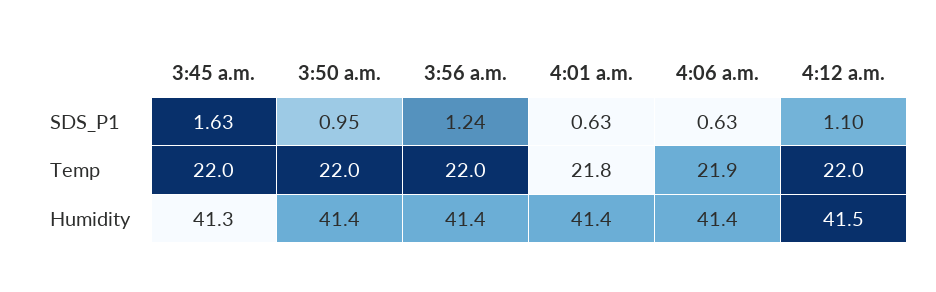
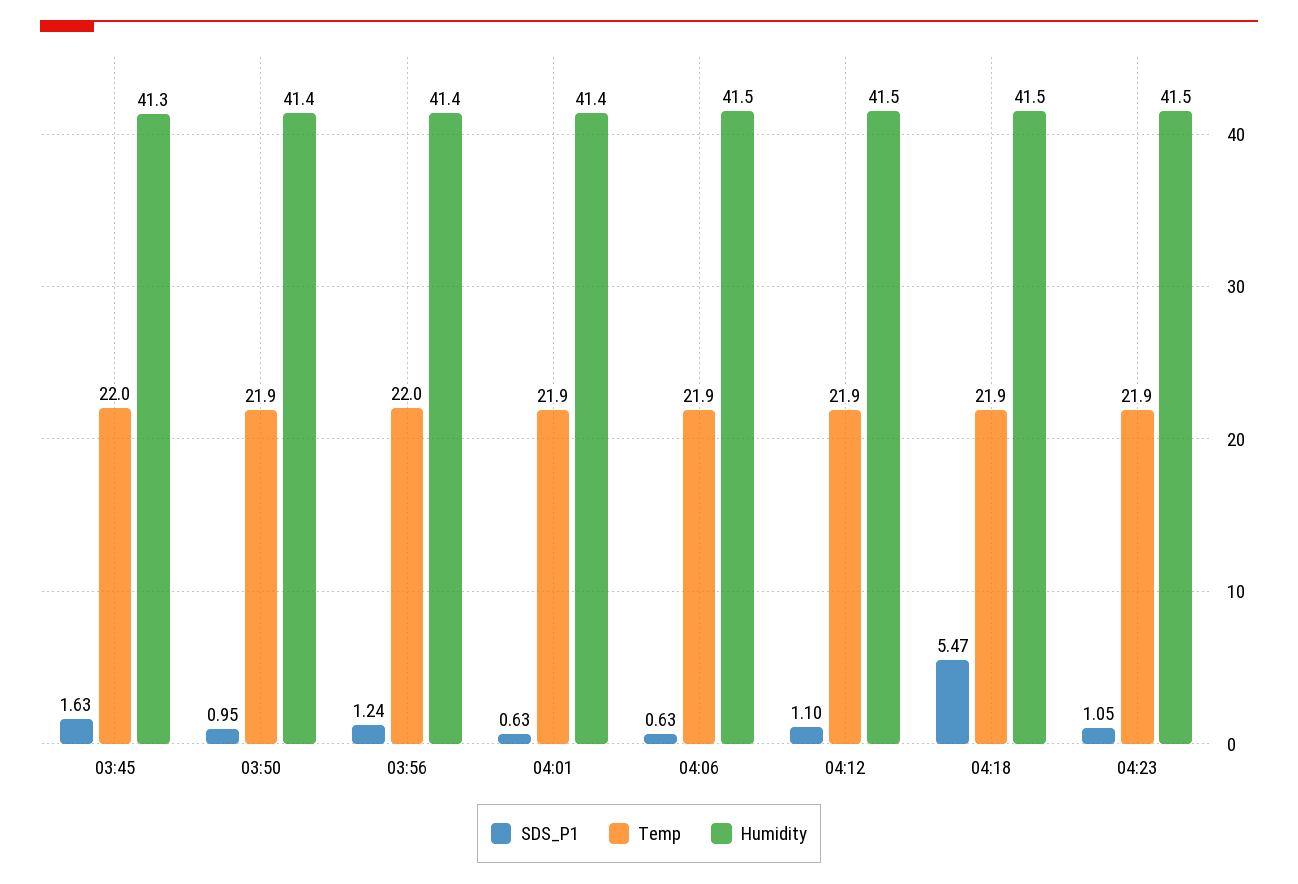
Temp, 3:50 a.m.: 22 -> 21.9
Temp, 4:01 a.m.: 21.8 -> 21.9
Temp, 4:12 a.m.: 22 -> 21.9
Humidity, 4:06 a.m.: 41.4 -> 41.5
SDS_P1, 04:18: none -> 5.47
Temp, 04:18: none -> 21.9
Humidity, 04:18: none -> 41.5
SDS_P1, 04:23: none -> 1.05
Temp, 04:23: none -> 21.9
Humidity, 04:23: none -> 41.5

